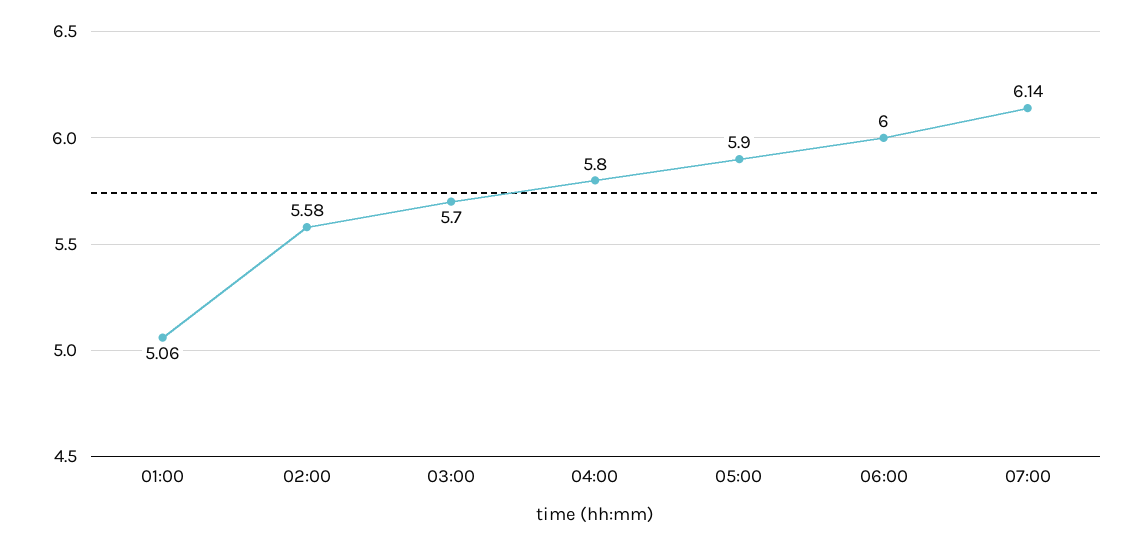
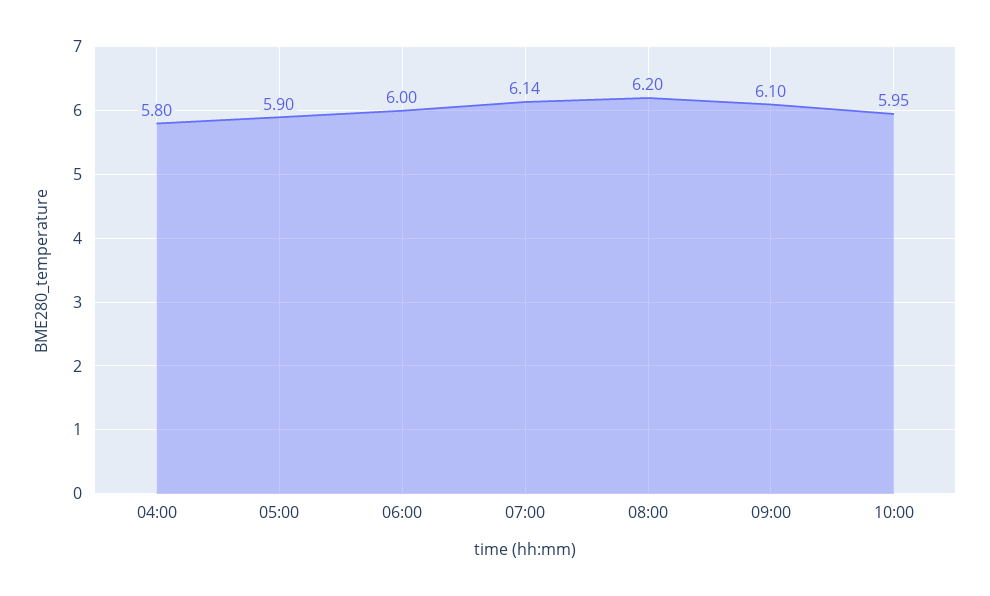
01:00: 5.06 -> none
02:00: 5.58 -> none
03:00: 5.7 -> none
08:00: none -> 6.2
09:00: none -> 6.1
10:00: none -> 5.95

